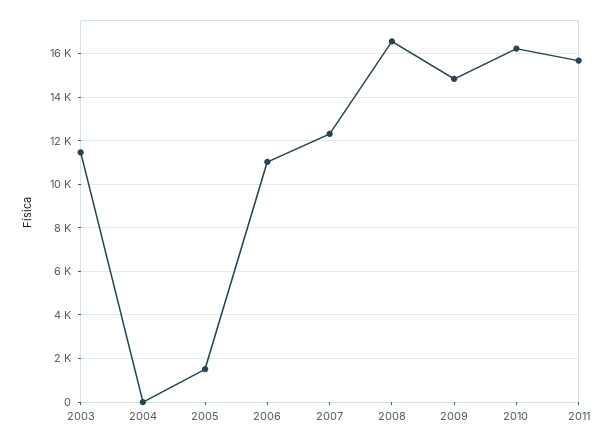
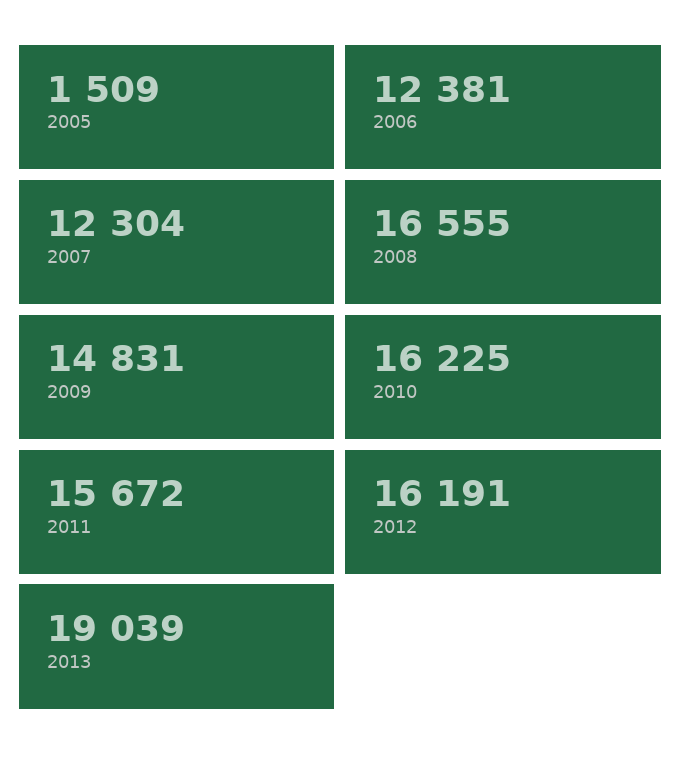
2003: 11500 -> none
2004: 0 -> none
2006: 11000 -> 12381
2012: none -> 16191
2013: none -> 19039

